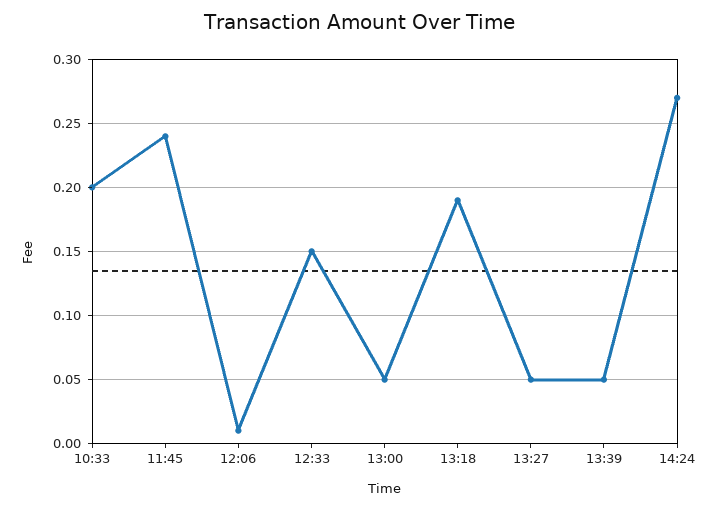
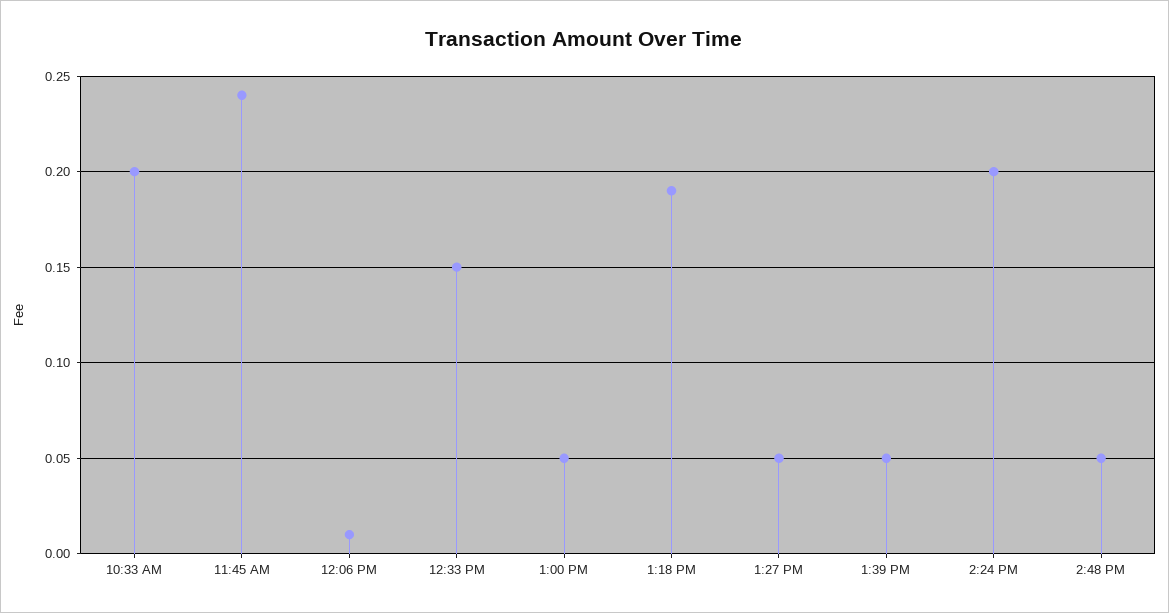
14:24: 0.27 -> 0.2
2:48 PM: none -> 0.05

